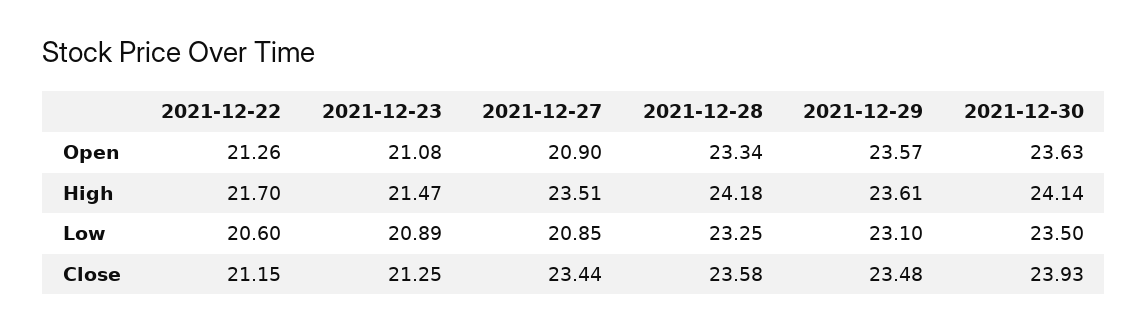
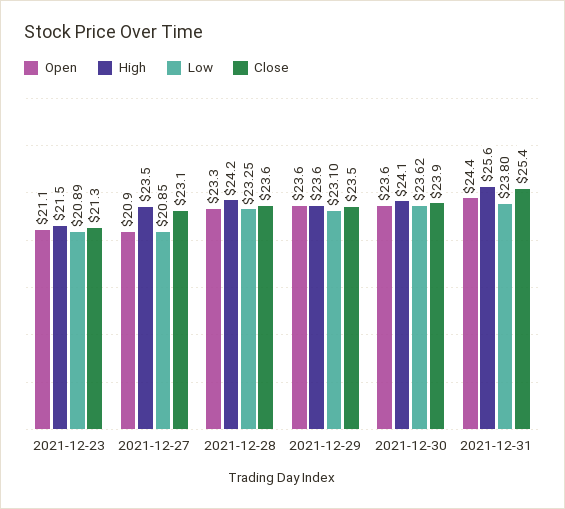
Open, 2021-12-22: 21.26 -> none
High, 2021-12-22: 21.7 -> none
Low, 2021-12-22: 20.6 -> none
Low, 2021-12-30: 23.5 -> 23.62
Close, 2021-12-22: 21.15 -> none
Close, 2021-12-27: 23.44 -> 23.1
Open, 2021-12-31: none -> 24.4
High, 2021-12-31: none -> 25.6
Low, 2021-12-31: none -> 23.8
Close, 2021-12-31: none -> 25.4

